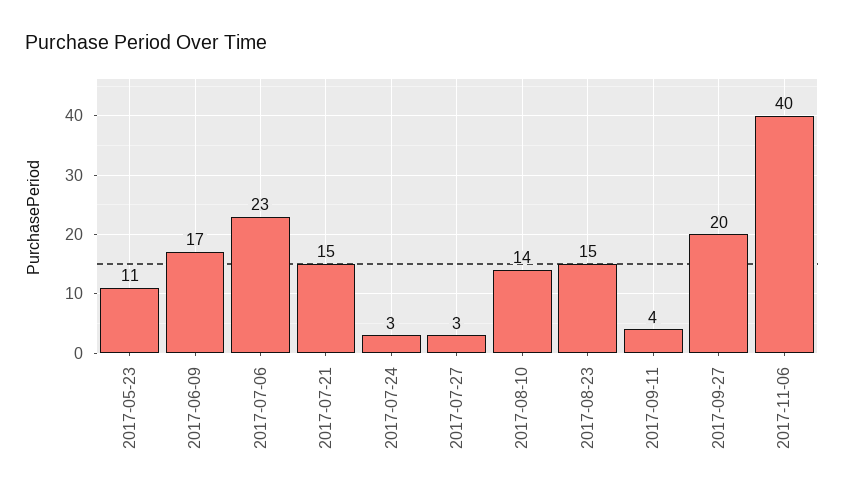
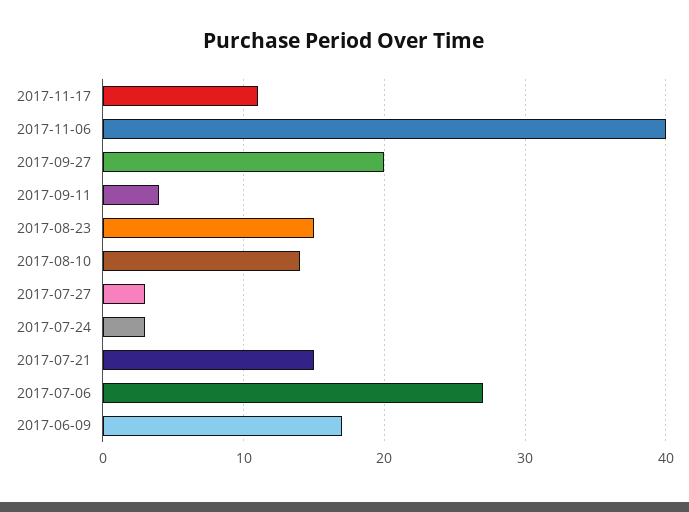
2017-05-23: 11 -> none
2017-07-06: 23 -> 27
2017-11-17: none -> 11

